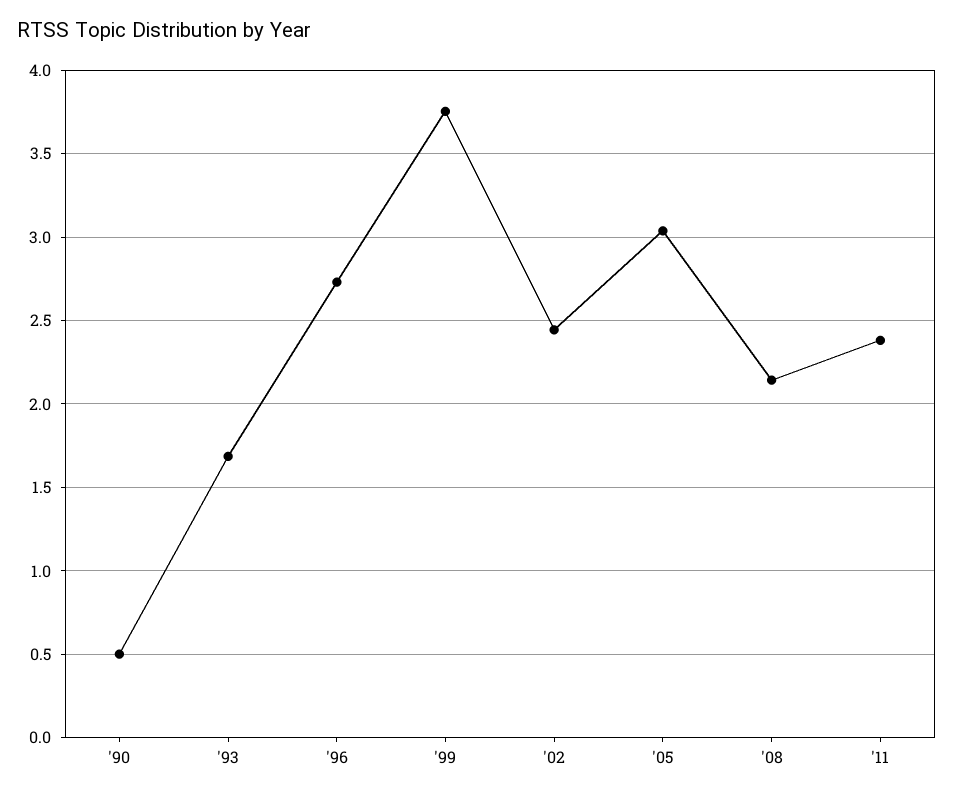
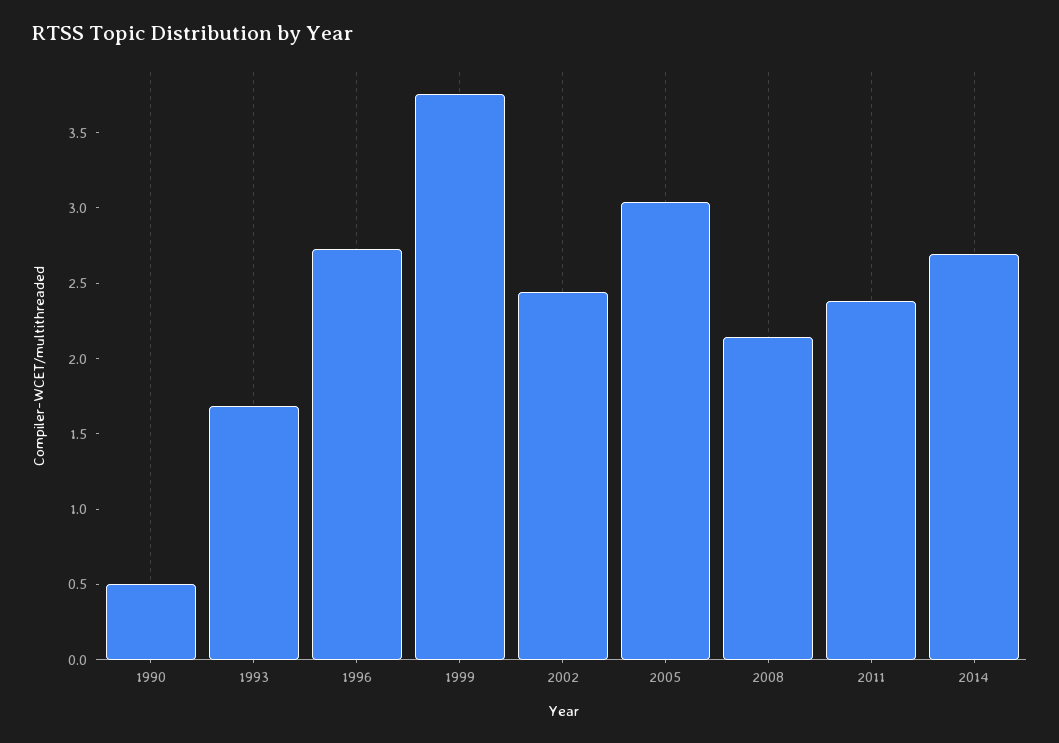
2014: none -> 2.7

